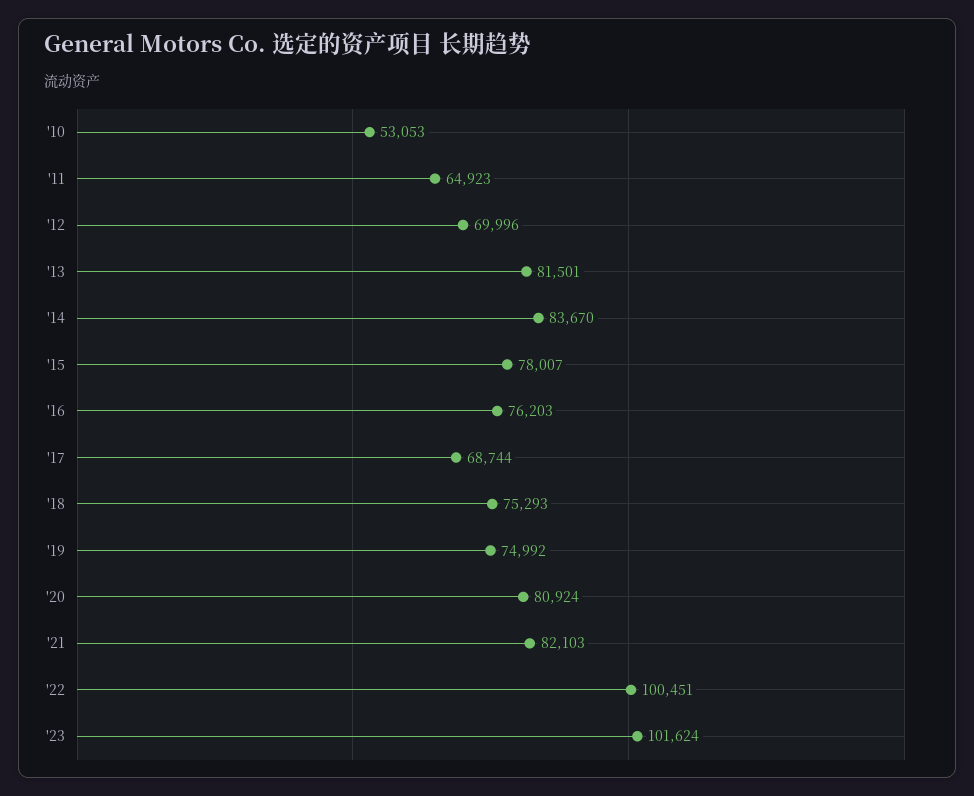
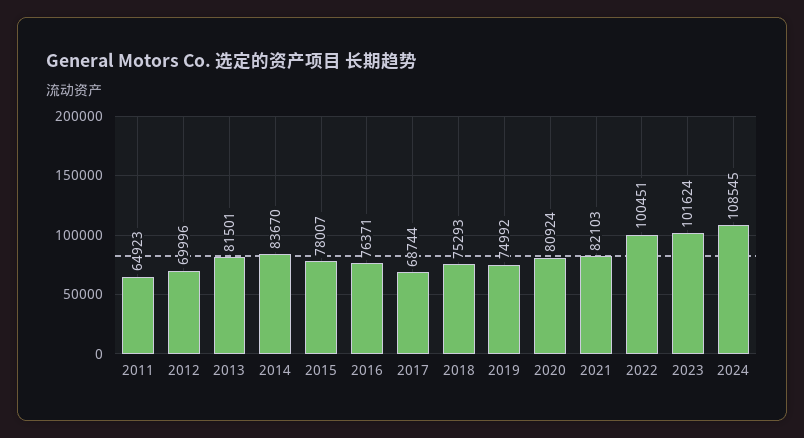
'10: 53053 -> none
'16: 76203 -> 76371
2024: none -> 108545

